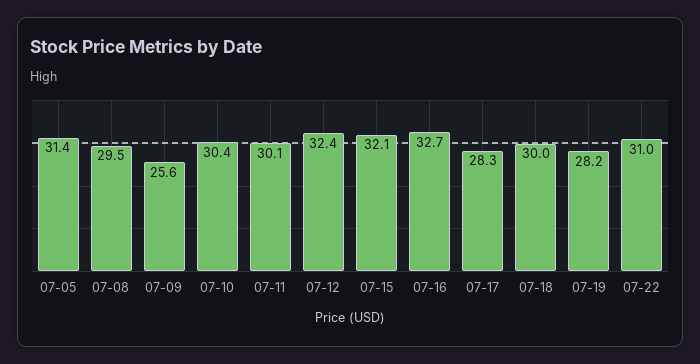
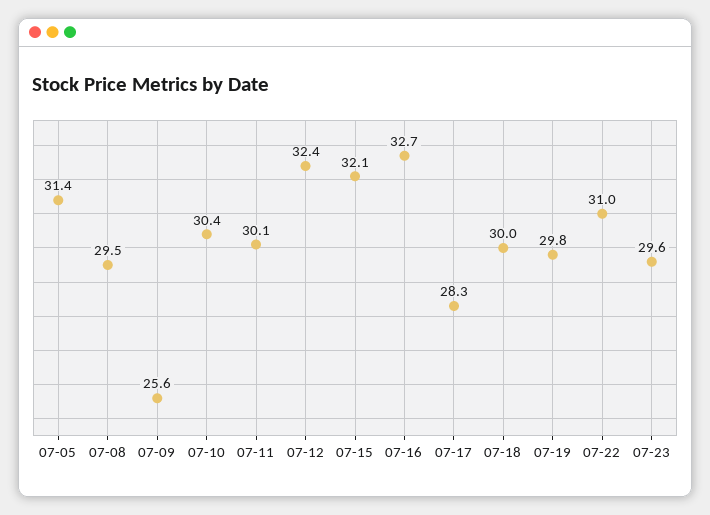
07-19: 28.2 -> 29.8
07-23: none -> 29.6

